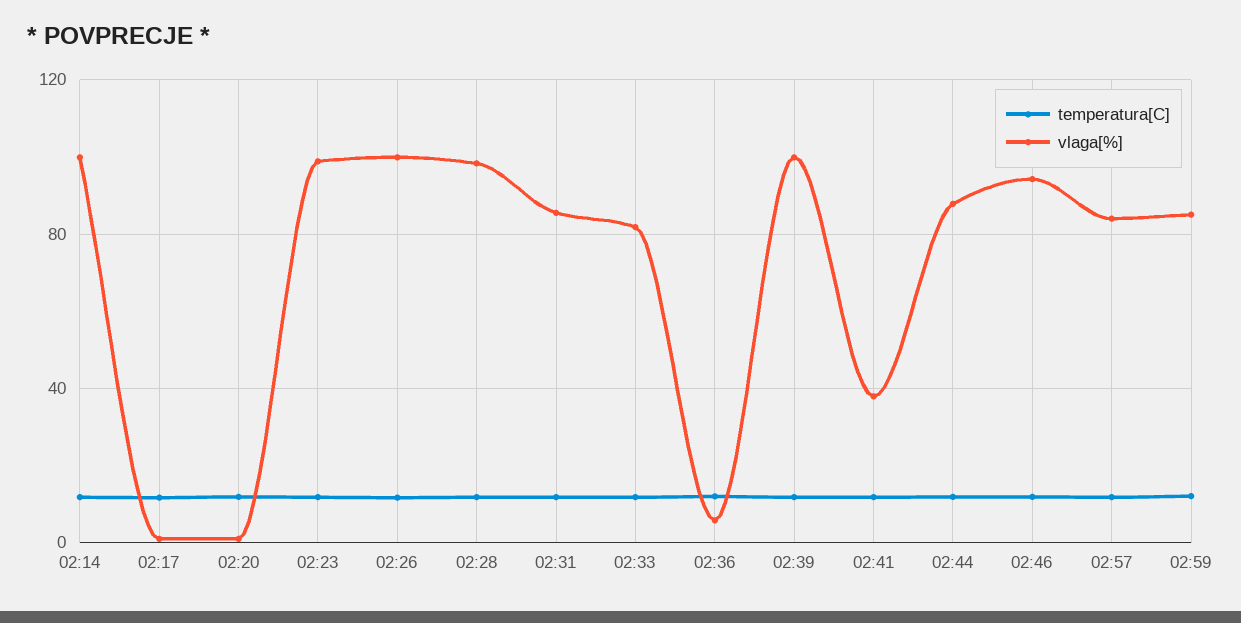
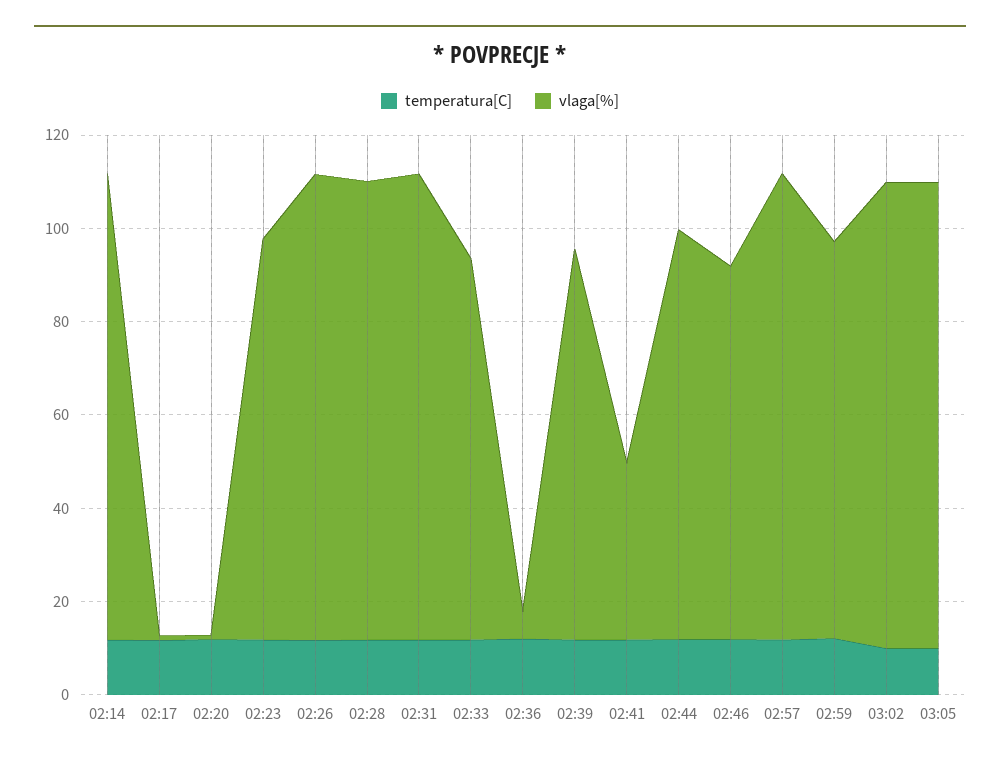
vlaga[%], 02:23: 100 -> 85
vlaga[%], 02:31: 85 -> 100
vlaga[%], 02:39: 100 -> 85
vlaga[%], 02:46: 95 -> 80
vlaga[%], 02:57: 85 -> 100
temperatura[C], 03:02: none -> 10
vlaga[%], 03:02: none -> 100
temperatura[C], 03:05: none -> 10
vlaga[%], 03:05: none -> 100

